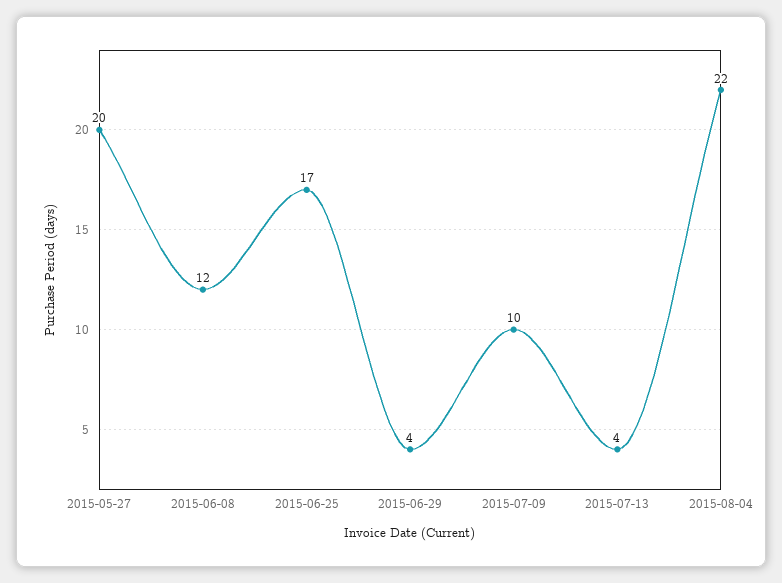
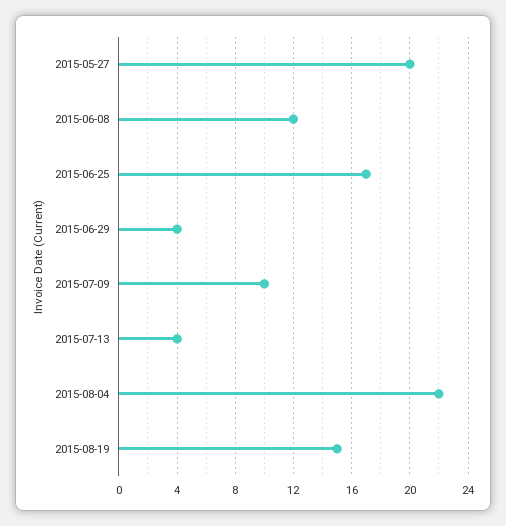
2015-08-19: none -> 15

